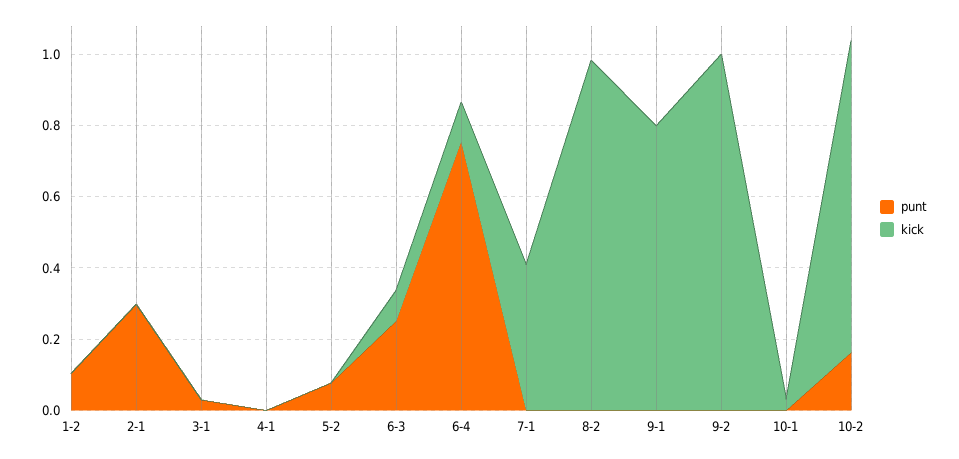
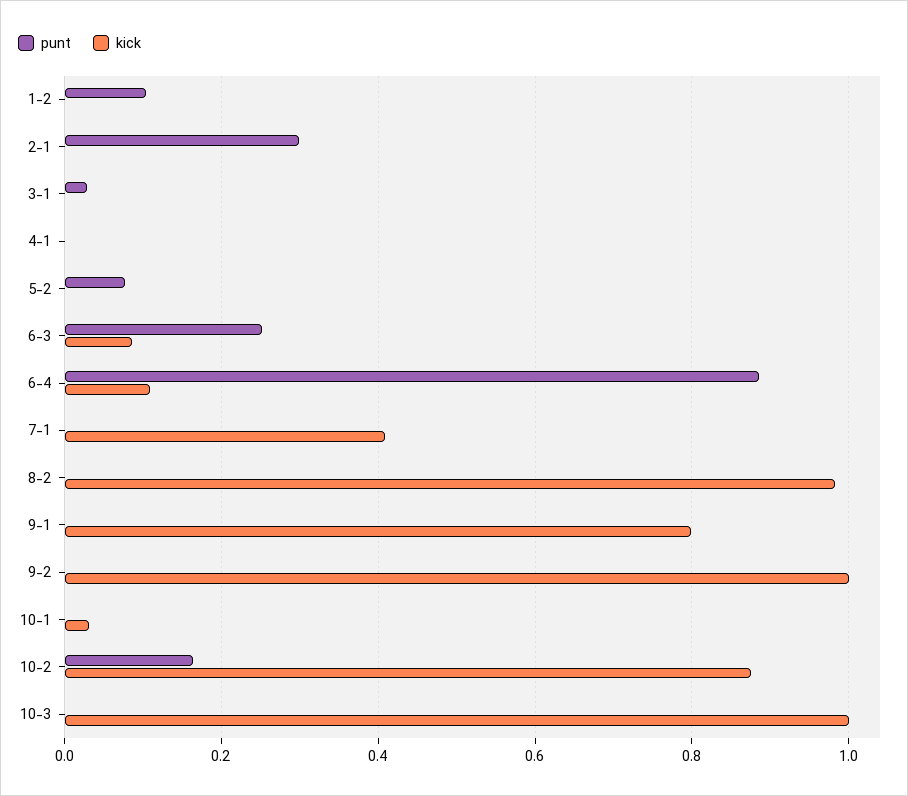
punt, 6-4: 0.75 -> 0.88
punt, 10-3: none -> 0
kick, 10-3: none -> 1

